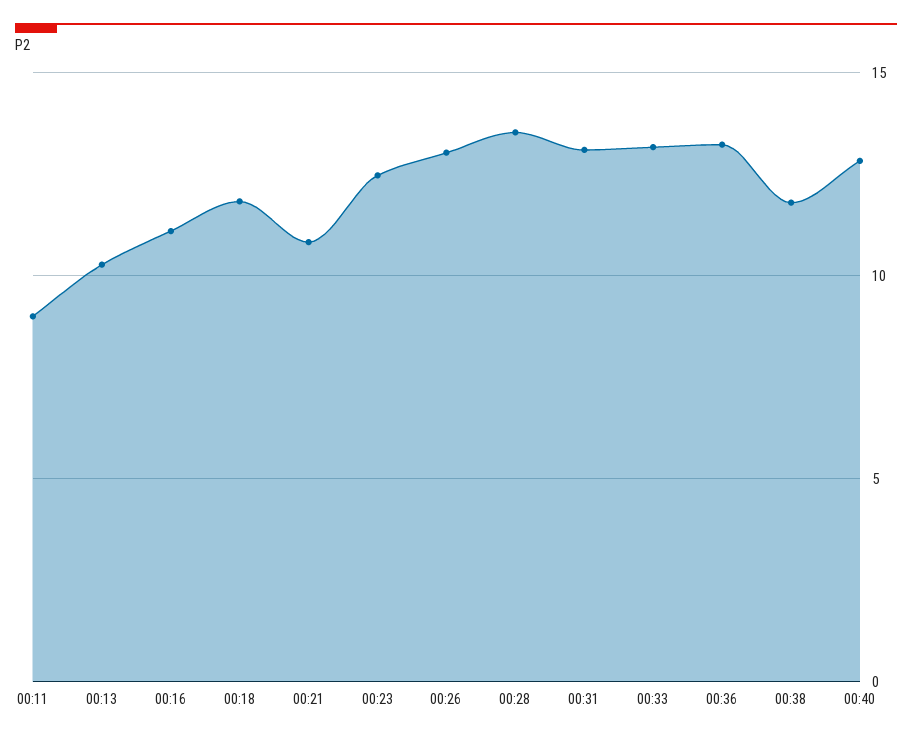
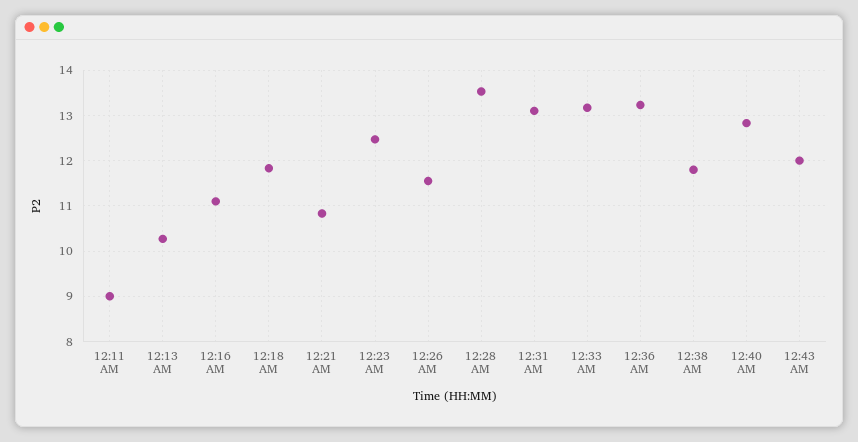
00:26: 13 -> 11.6
12:43 AM: none -> 12

